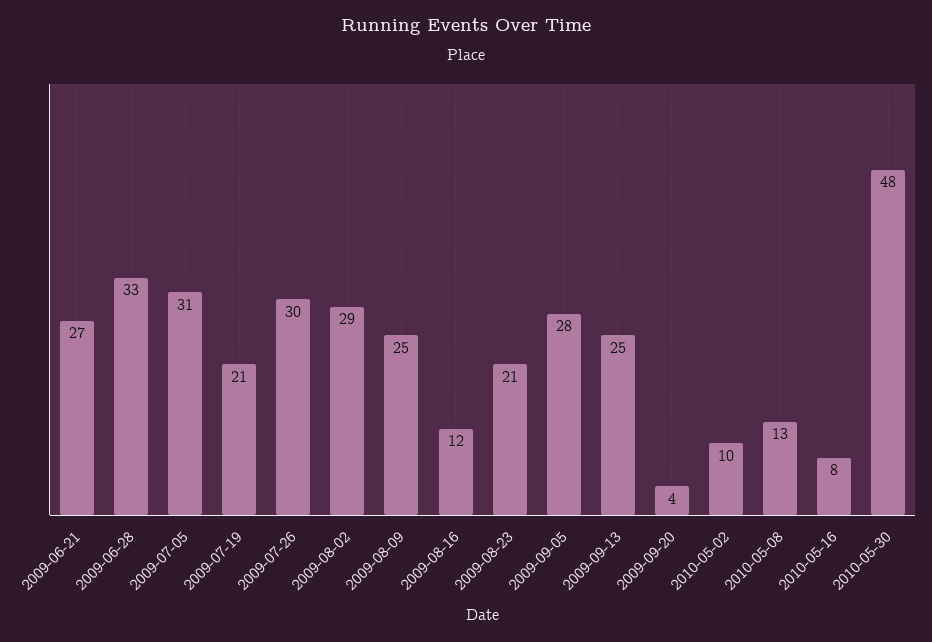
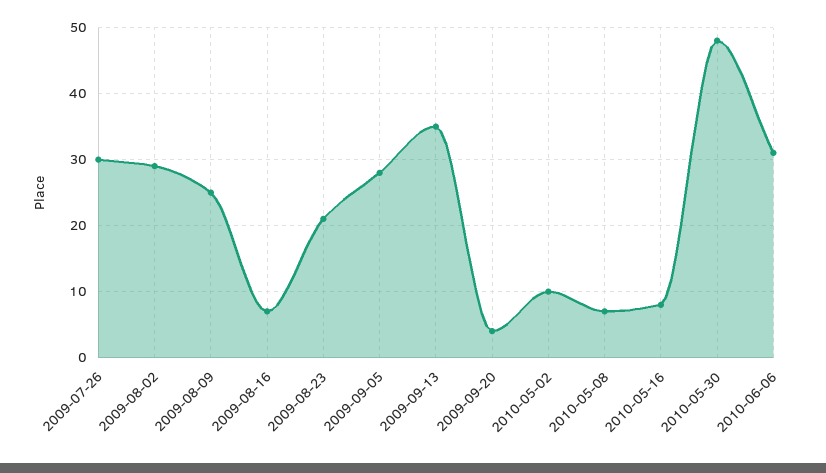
2009-06-21: 27 -> none
2009-06-28: 33 -> none
2009-07-05: 31 -> none
2009-07-19: 21 -> none
2009-08-16: 12 -> 7
2009-09-13: 25 -> 35
2010-05-08: 13 -> 7
2010-06-06: none -> 31

